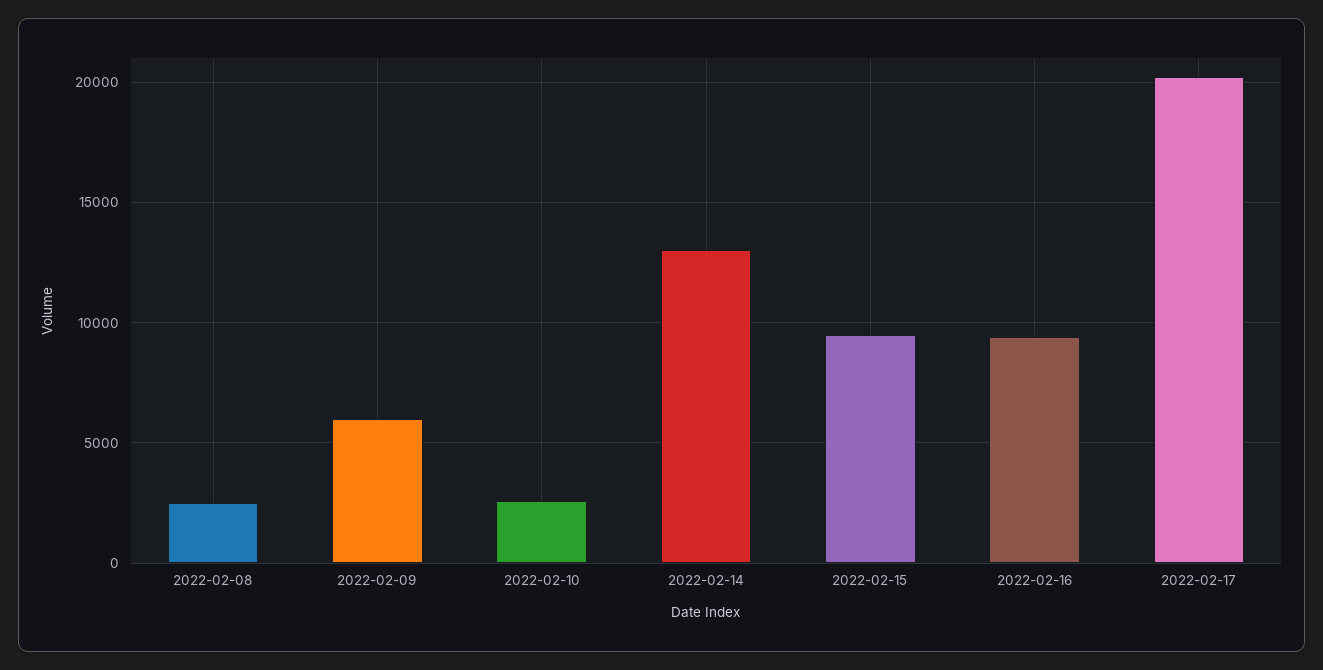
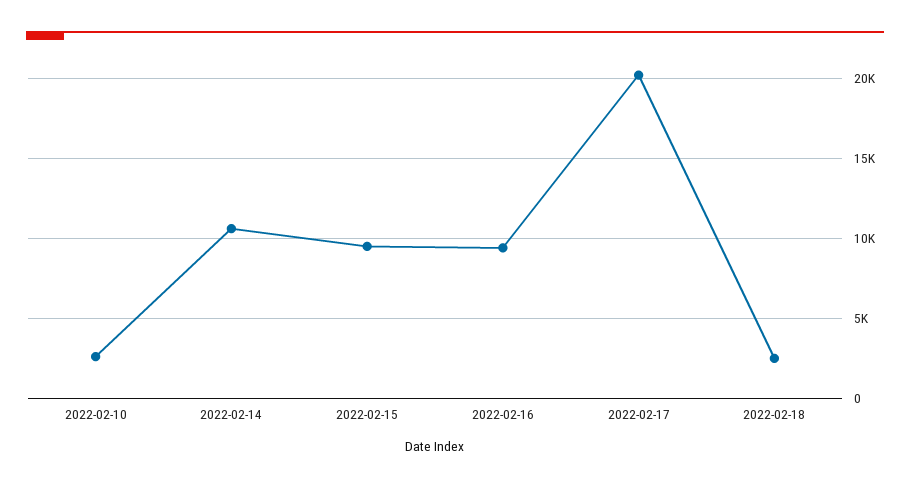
2022-02-08: 2500 -> none
2022-02-09: 6000 -> none
2022-02-14: 13000 -> 10500
2022-02-18: none -> 2500

